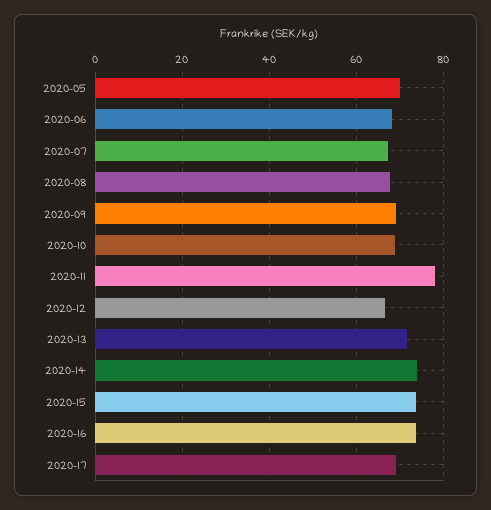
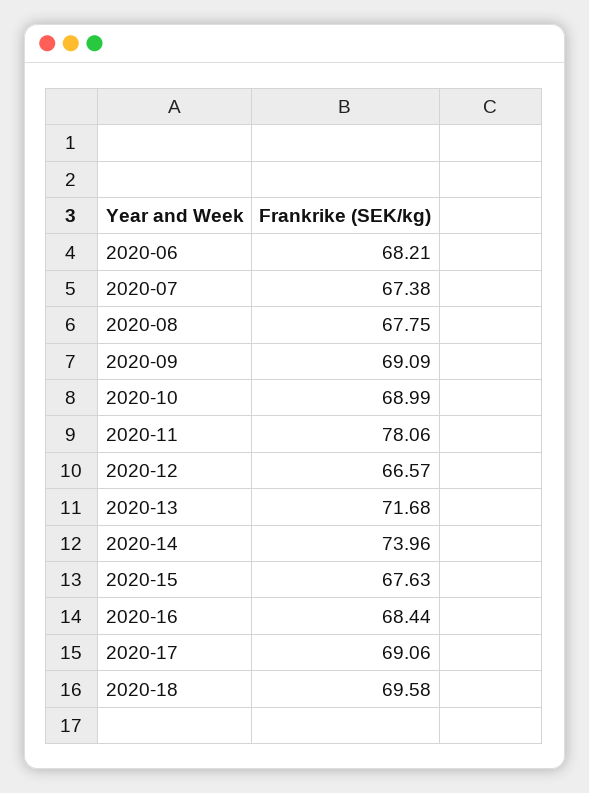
2020-05: 70 -> none
2020-15: 74 -> 67.63
2020-16: 74 -> 68.44
2020-18: none -> 69.58

